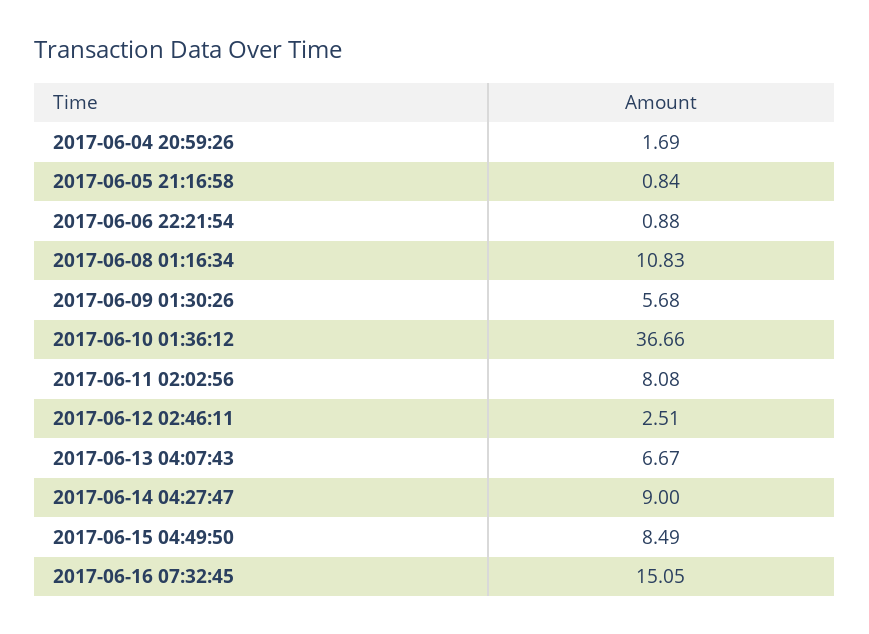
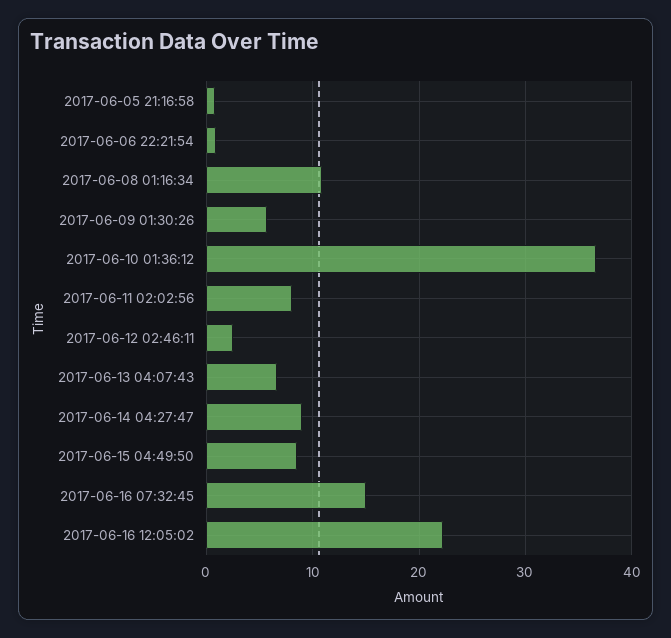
2017-06-04 20:59:26: 1.69 -> none
2017-06-16 12:05:02: none -> 22

